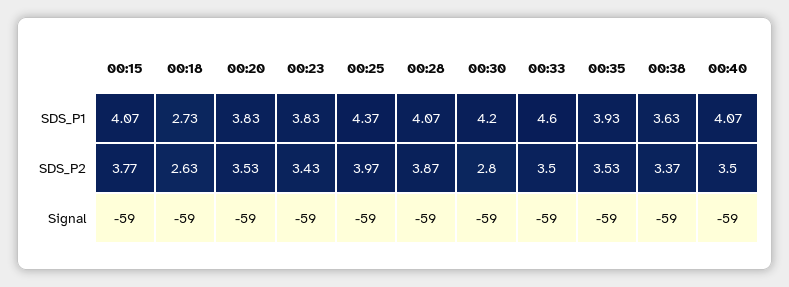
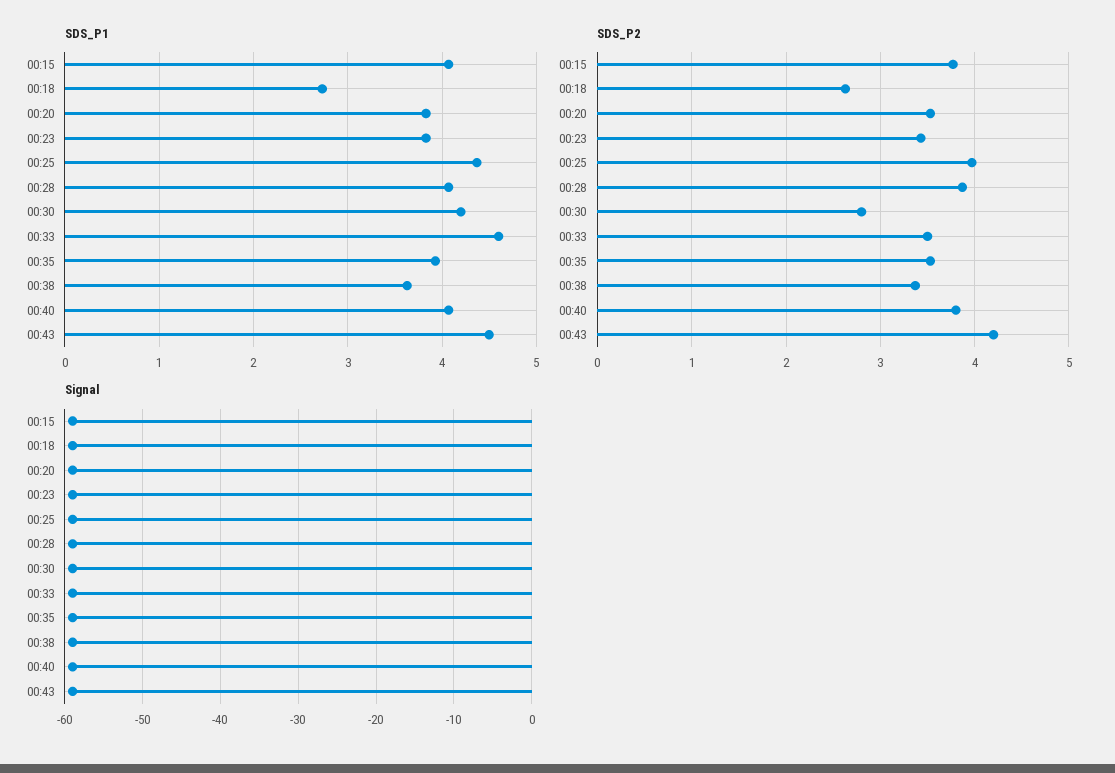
SDS_P2, 00:40: 3.5 -> 3.8
SDS_P1, 00:43: none -> 4.5
SDS_P2, 00:43: none -> 4.2
Signal, 00:43: none -> -59

